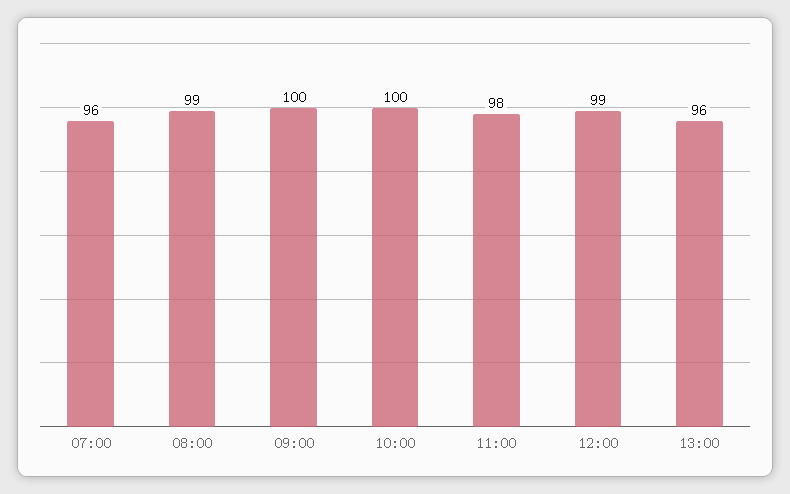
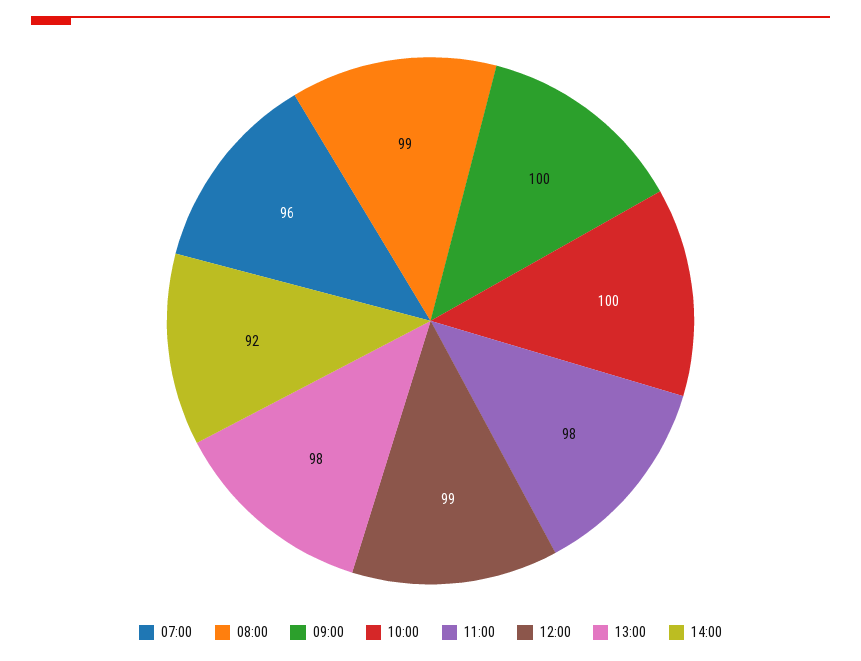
13:00: 96 -> 98
14:00: none -> 92

